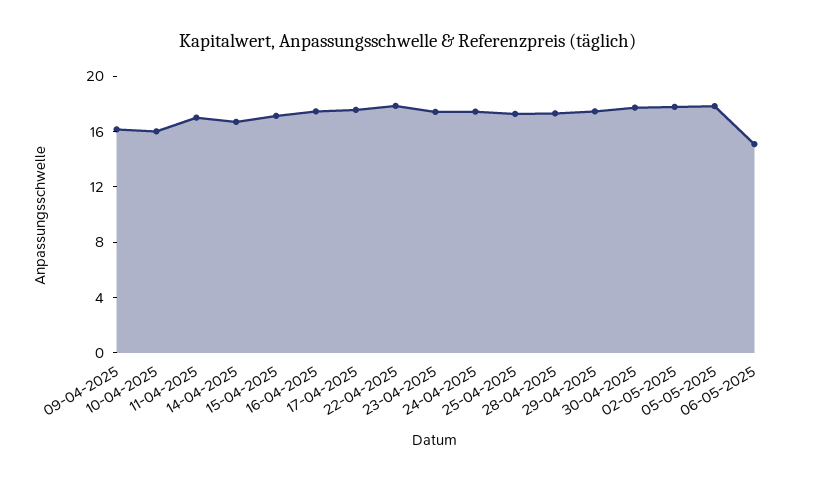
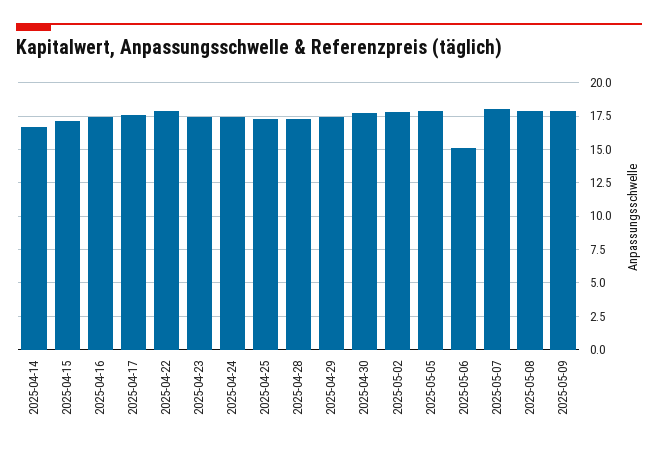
09-04-2025: 16 -> none
10-04-2025: 16 -> none
11-04-2025: 17 -> none
2025-05-07: none -> 18
2025-05-08: none -> 18
2025-05-09: none -> 18

